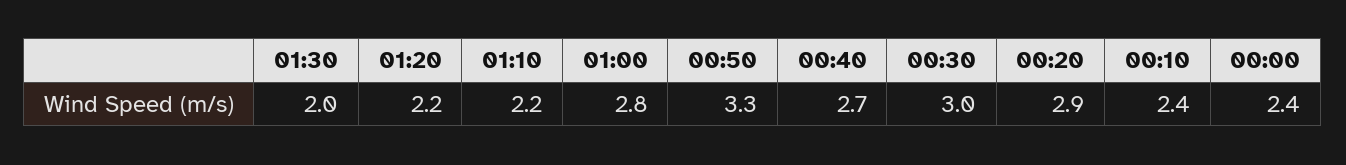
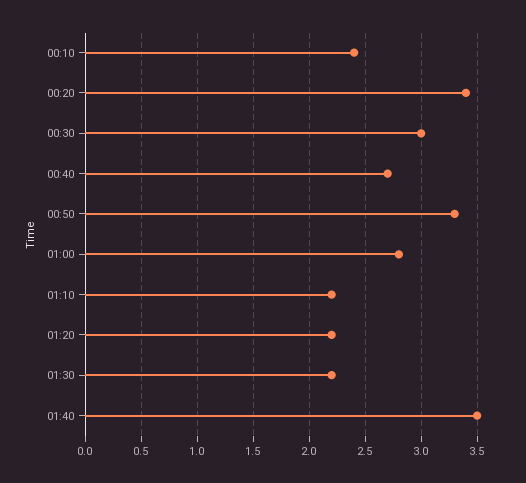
01:30: 2 -> 2.2
00:20: 2.9 -> 3.4
00:00: 2.4 -> none
01:40: none -> 3.5

